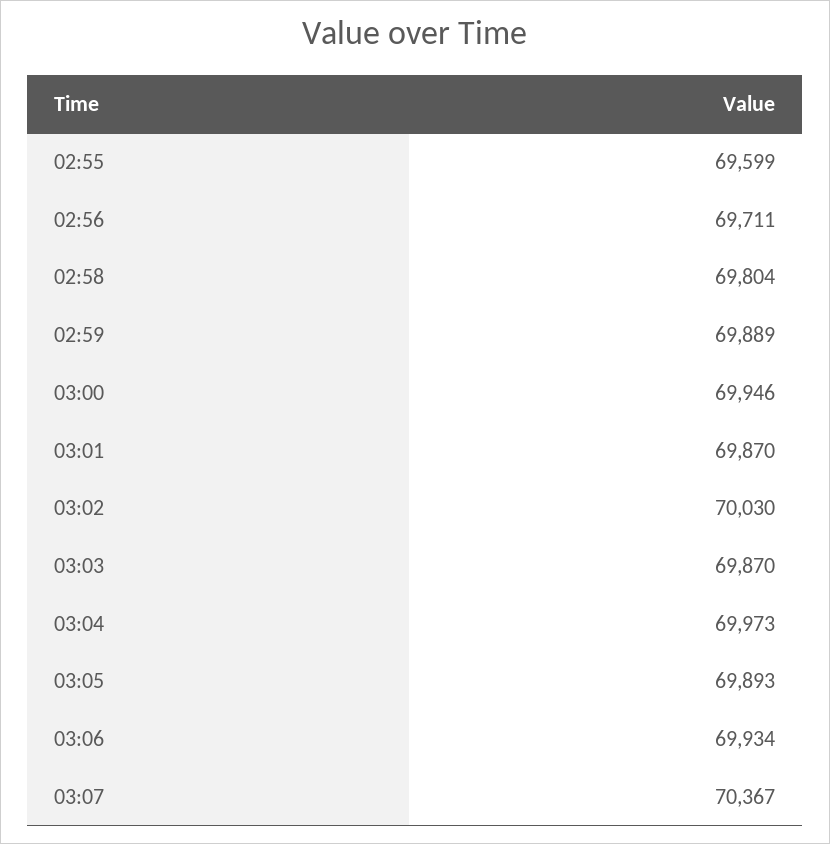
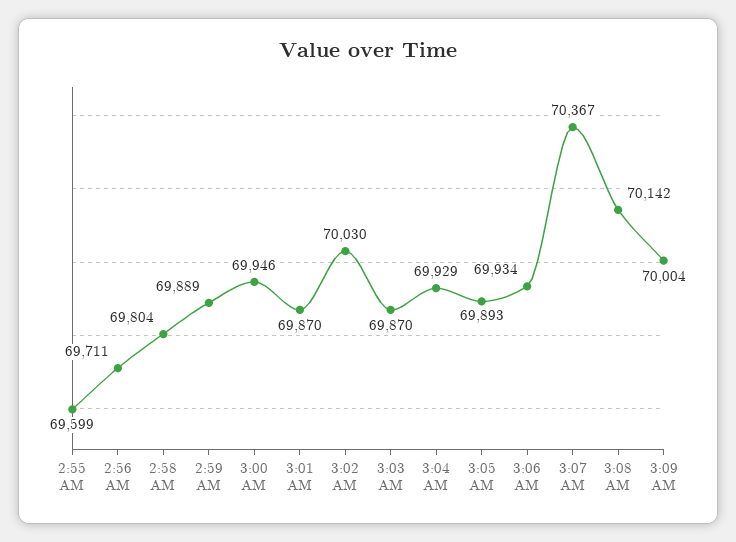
03:04: 69973 -> 69929
3:08 AM: none -> 70142
3:09 AM: none -> 70004

